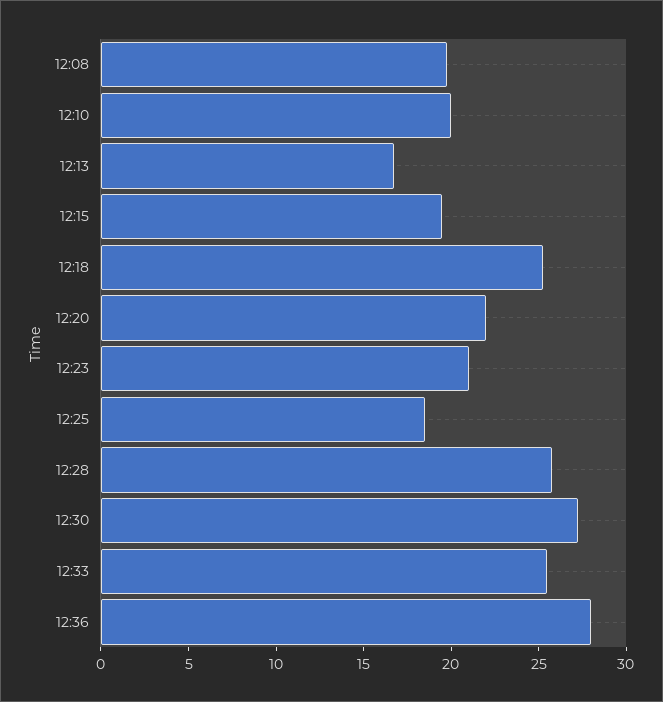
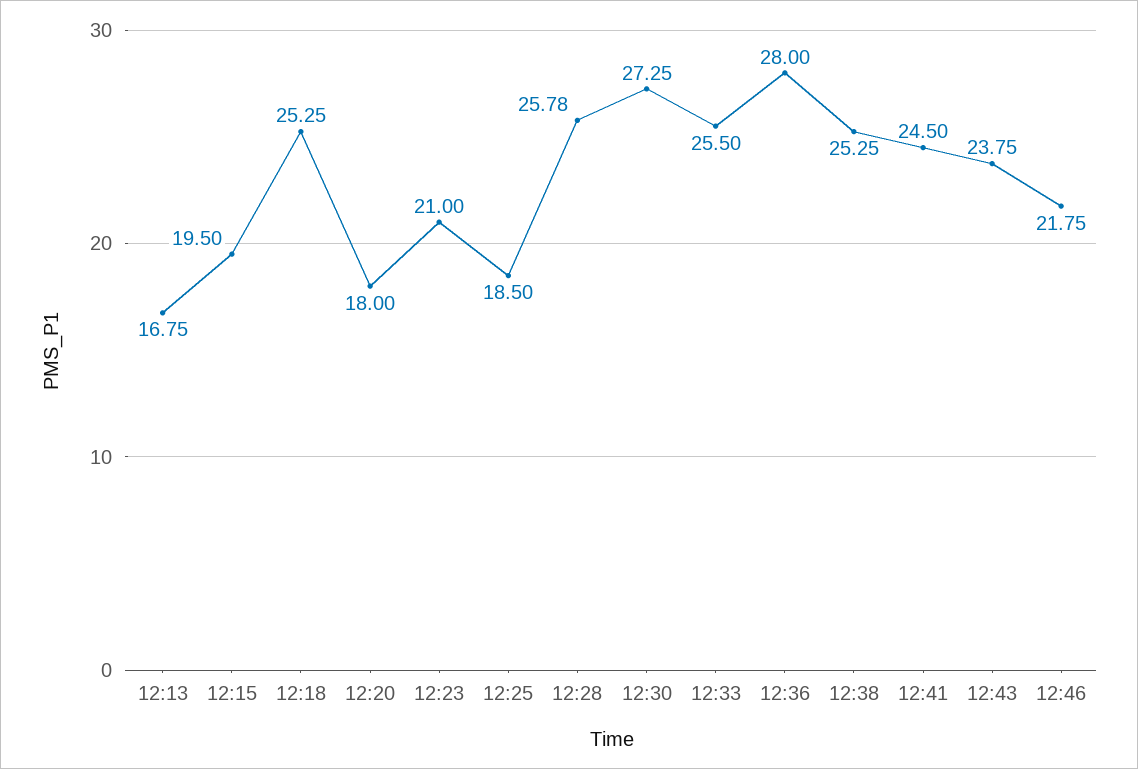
12:08: 20 -> none
12:10: 20 -> none
12:20: 22 -> 18
12:38: none -> 25.25
12:41: none -> 24.5
12:43: none -> 23.75
12:46: none -> 21.75

